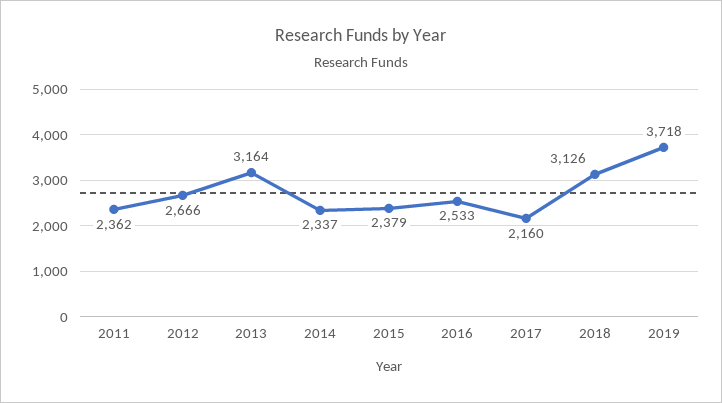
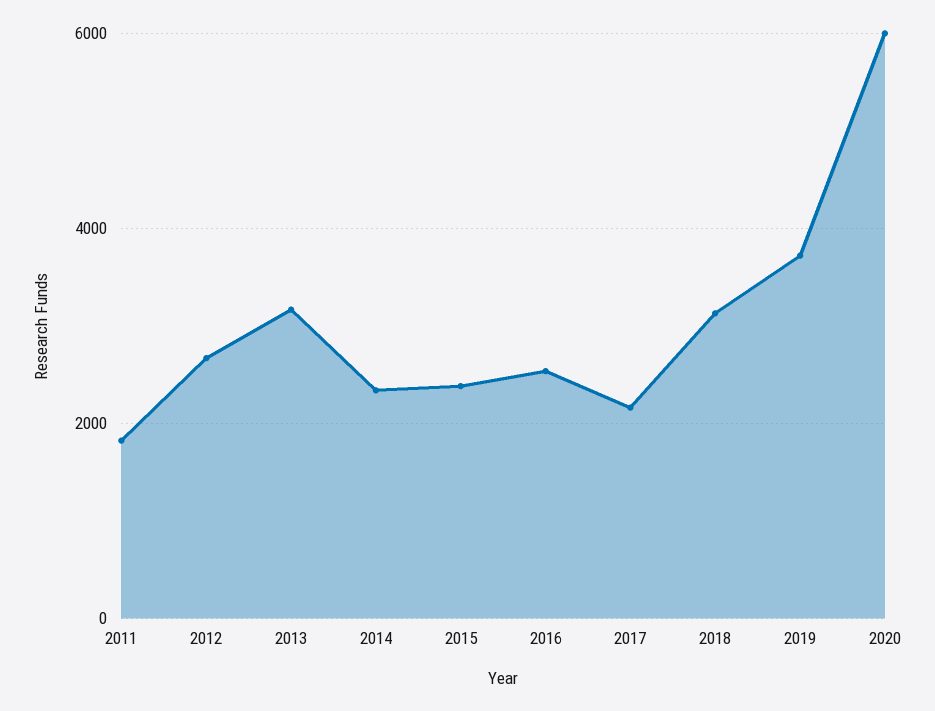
2011: 2362 -> 1800
2020: none -> 6000

